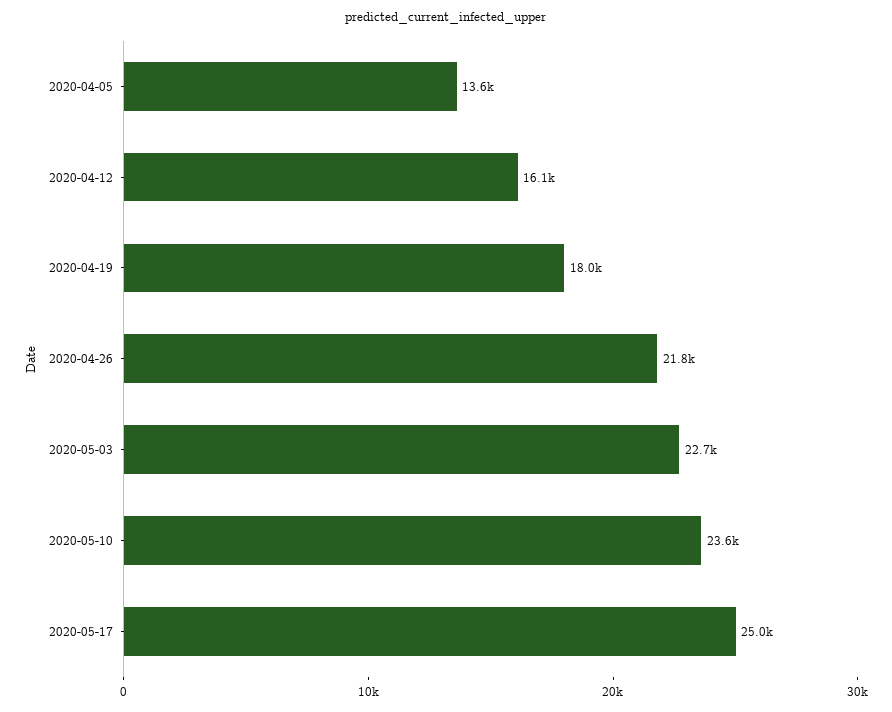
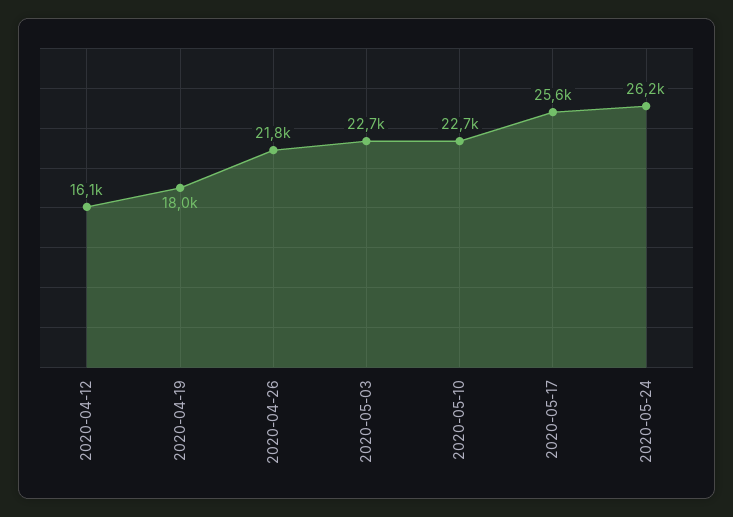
2020-04-05: 13600 -> none
2020-05-10: 23600 -> 22700
2020-05-17: 25000 -> 25600
2020-05-24: none -> 26200

